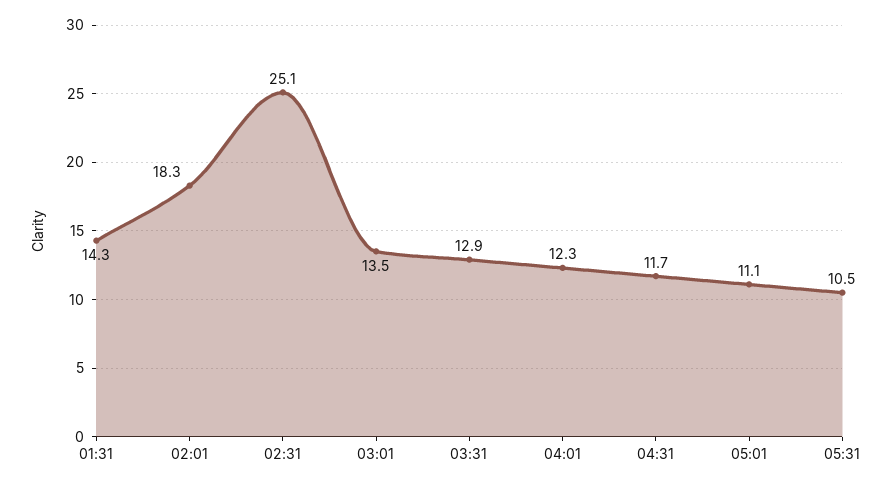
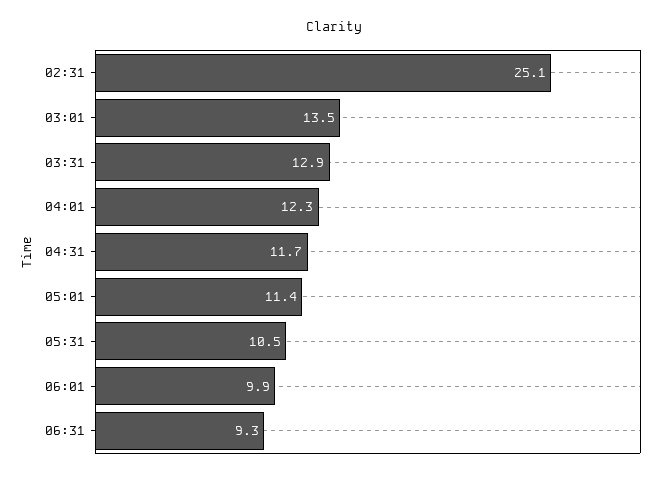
01:31: 14.3 -> none
02:01: 18.3 -> none
05:01: 11.1 -> 11.4
06:01: none -> 9.9
06:31: none -> 9.3

